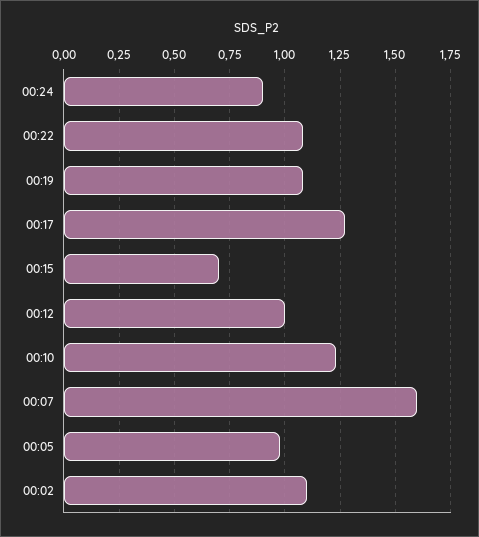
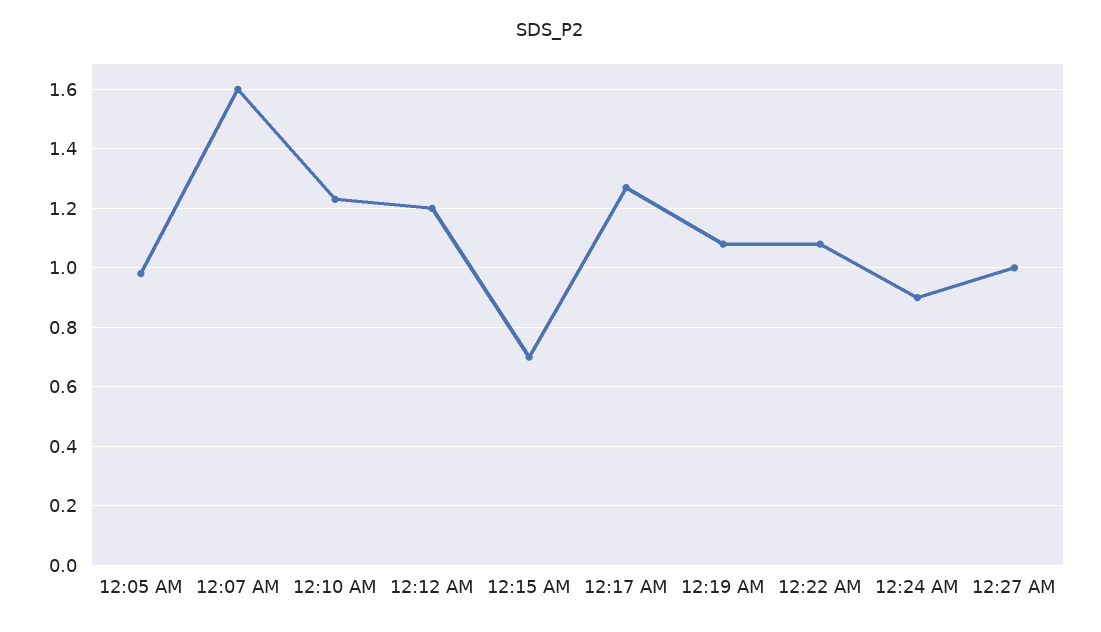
00:12: 1 -> 1.2
00:02: 1.1 -> none
12:27 AM: none -> 1

